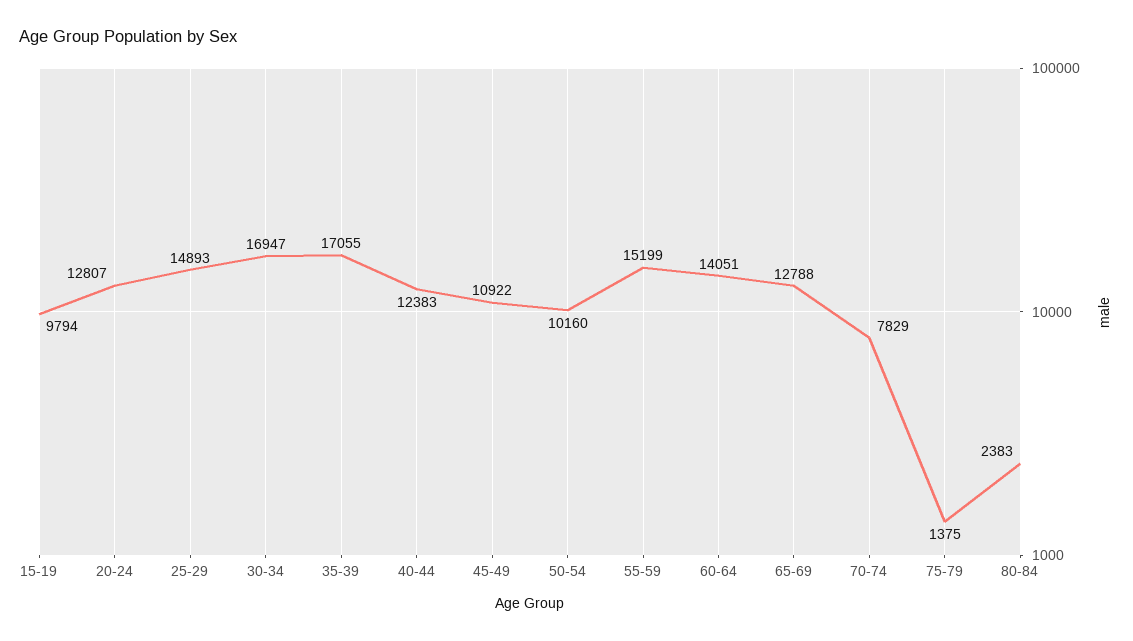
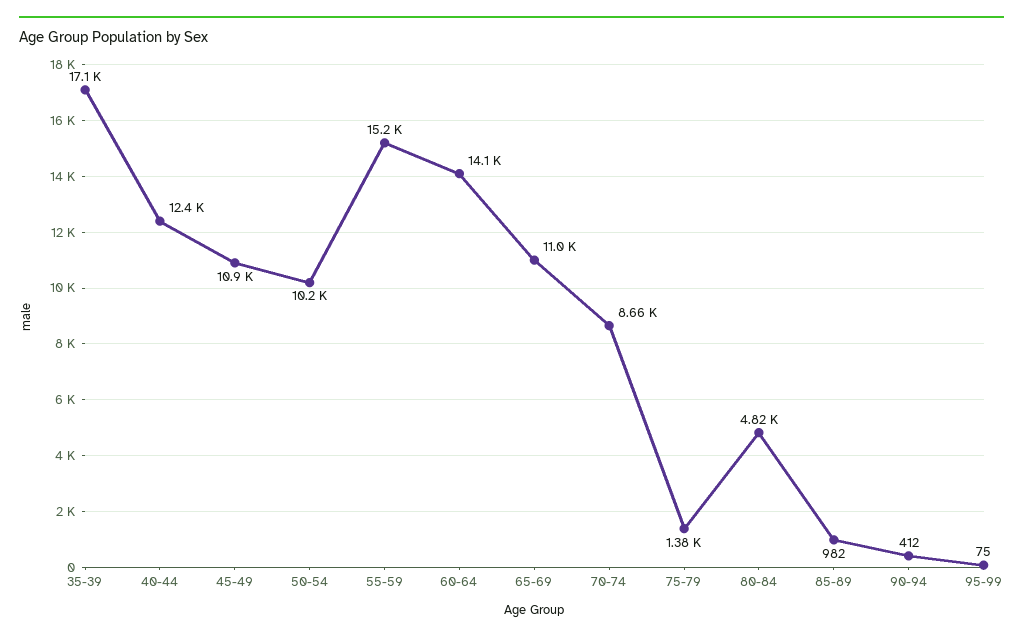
15-19: 9794 -> none
20-24: 12807 -> none
25-29: 14893 -> none
30-34: 16947 -> none
65-69: 12788 -> 11000
70-74: 7829 -> 8660
80-84: 2383 -> 4820
85-89: none -> 982
90-94: none -> 412
95-99: none -> 75

